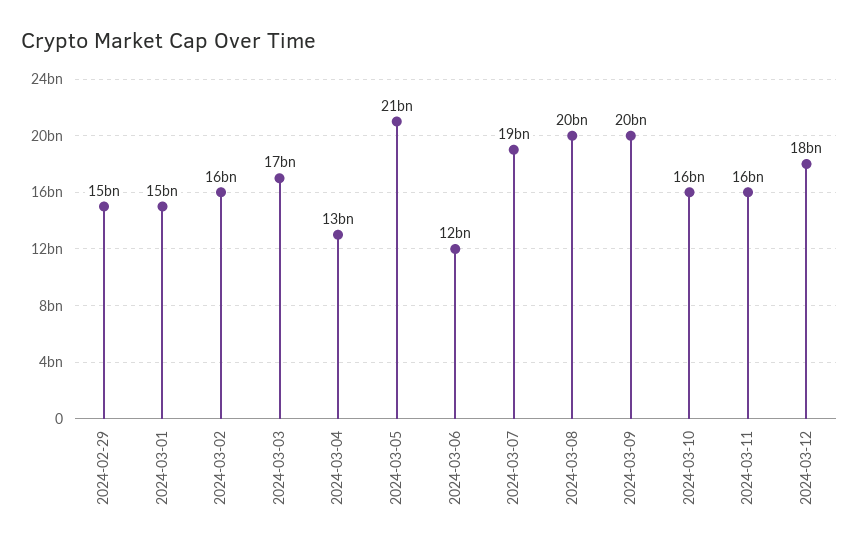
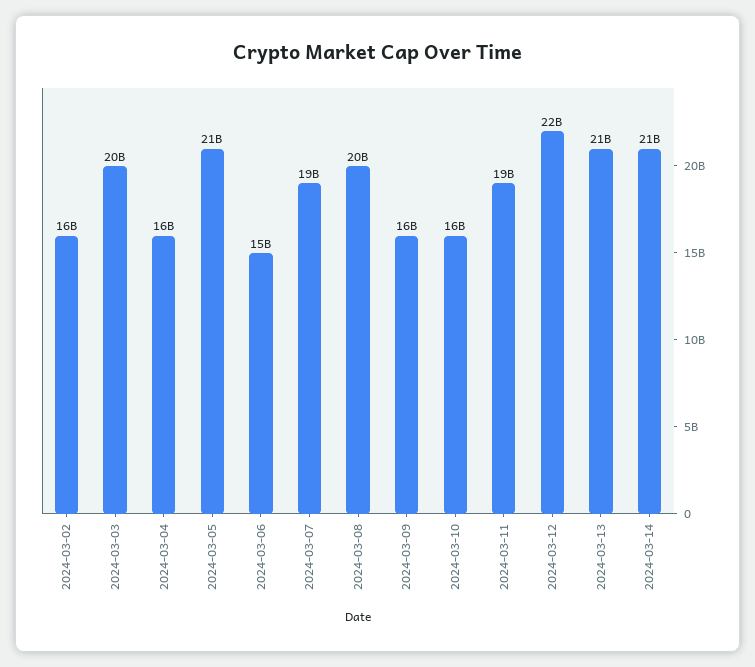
2024-02-29: 15000000000 -> none
2024-03-01: 15000000000 -> none
2024-03-03: 17000000000 -> 20000000000
2024-03-04: 13000000000 -> 16000000000
2024-03-06: 12000000000 -> 15000000000
2024-03-09: 20000000000 -> 16000000000
2024-03-11: 16000000000 -> 19000000000
2024-03-12: 18000000000 -> 22000000000
2024-03-13: none -> 21000000000
2024-03-14: none -> 21000000000

